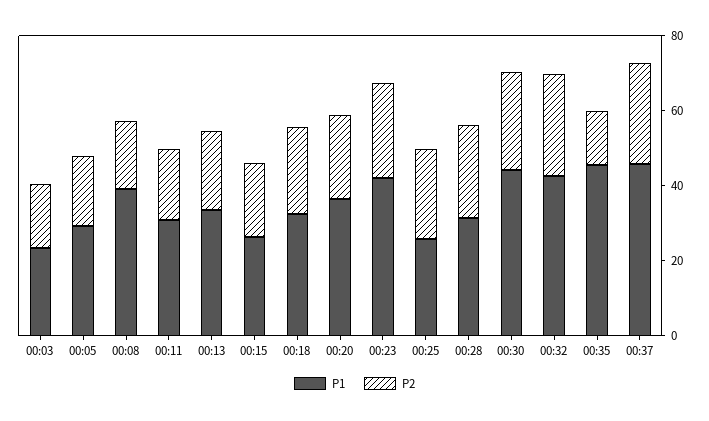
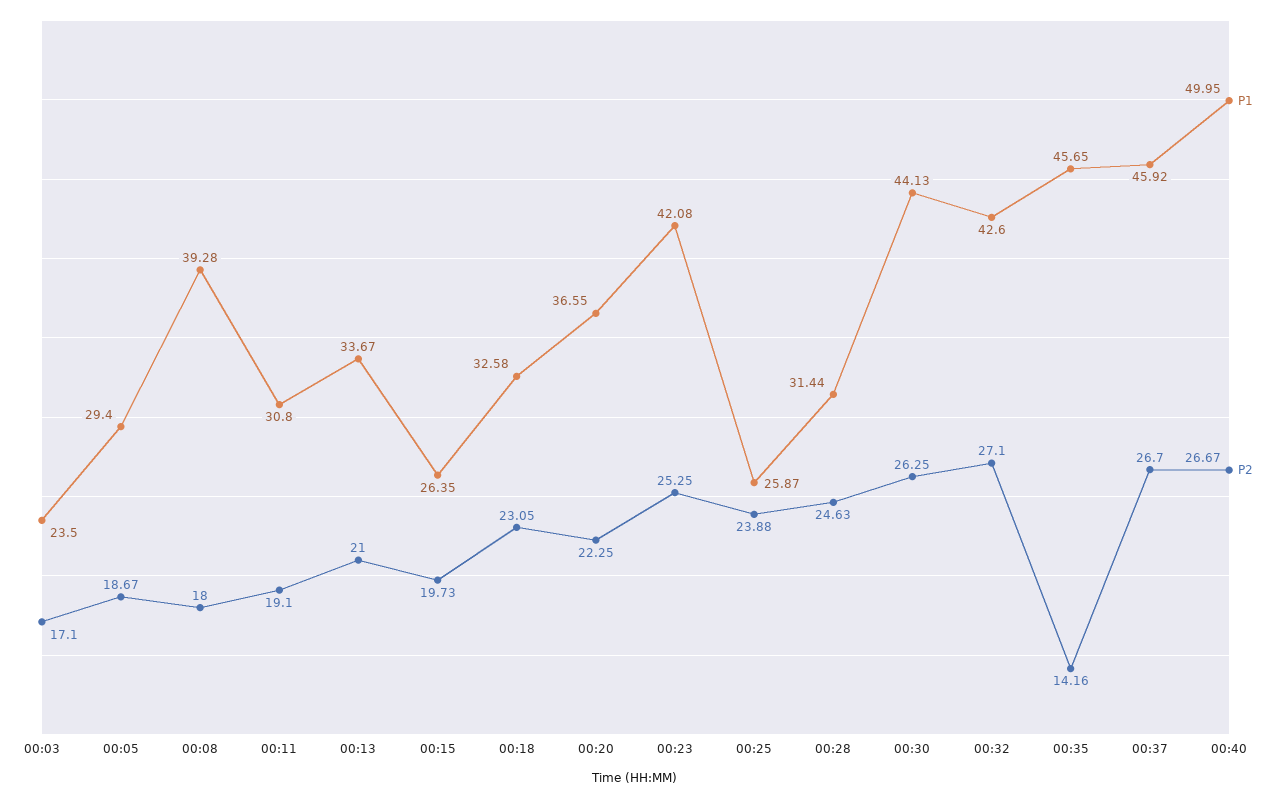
P1, 00:40: none -> 49.95
P2, 00:40: none -> 26.67

